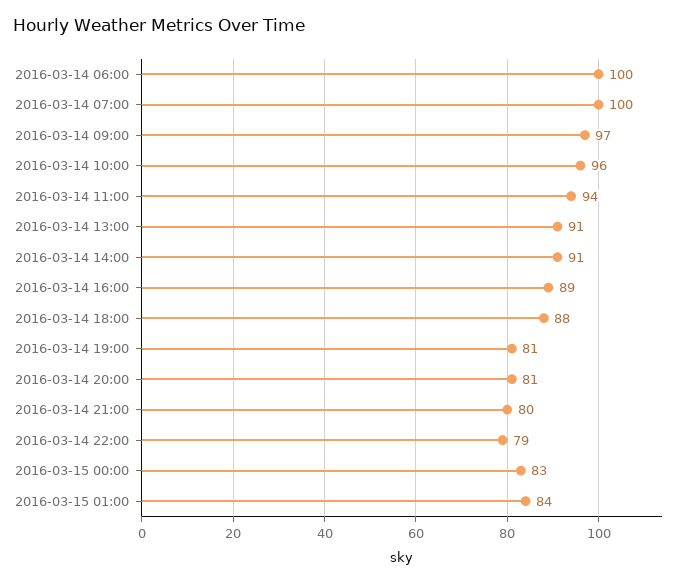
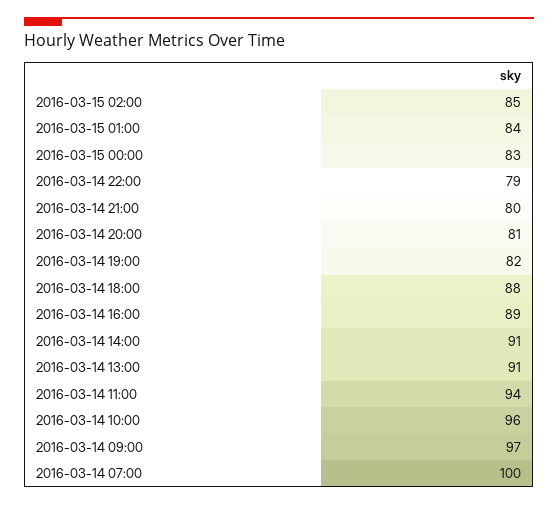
2016-03-14 06:00: 100 -> none
2016-03-14 19:00: 81 -> 82
2016-03-15 02:00: none -> 85

